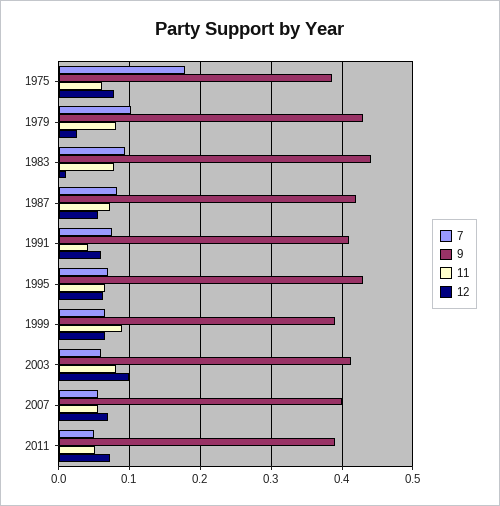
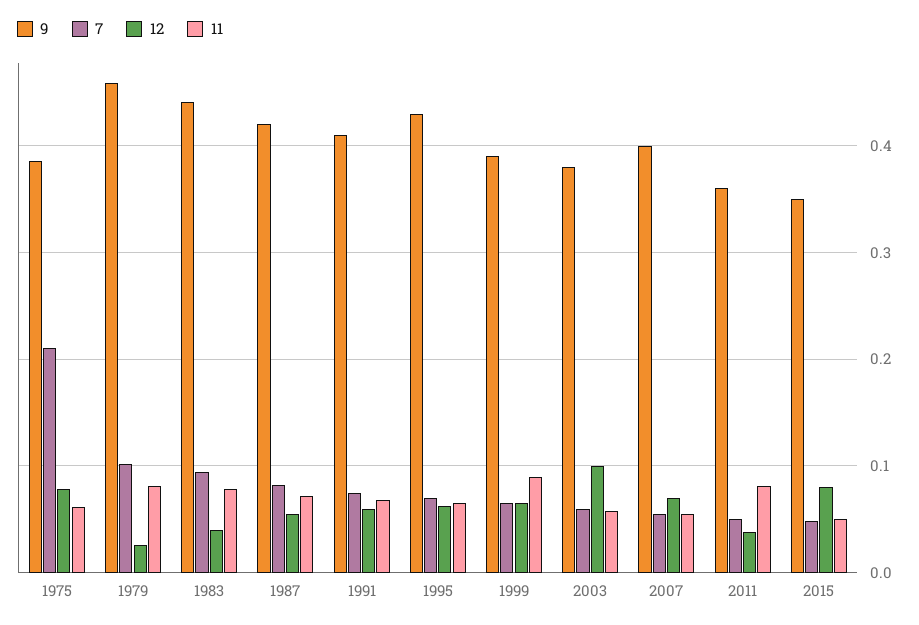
7, 1975: 0.18 -> 0.21
9, 1979: 0.43 -> 0.46
12, 1983: 0.01 -> 0.04
11, 1991: 0.04 -> 0.07
9, 2003: 0.41 -> 0.38
11, 2003: 0.08 -> 0.06
9, 2011: 0.39 -> 0.36
11, 2011: 0.05 -> 0.08
12, 2011: 0.07 -> 0.04
9, 2015: none -> 0.35
7, 2015: none -> 0.05
12, 2015: none -> 0.08
11, 2015: none -> 0.05

